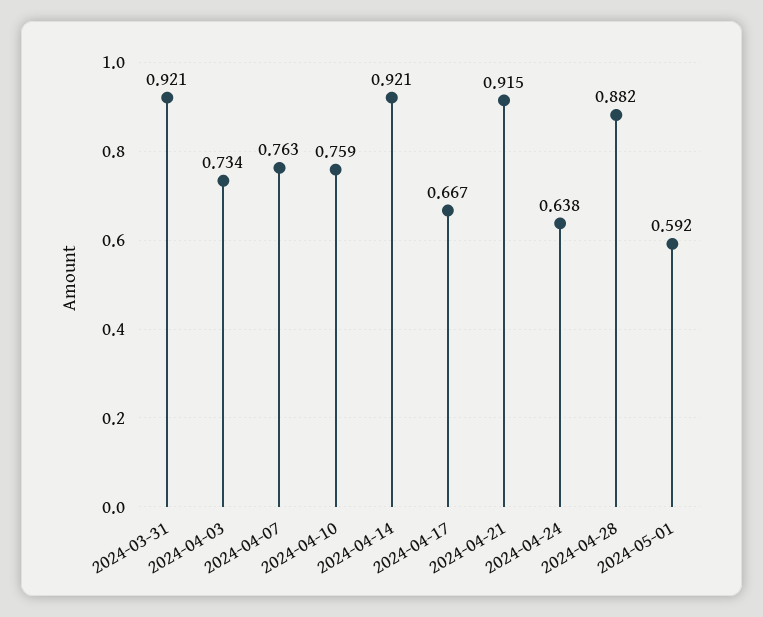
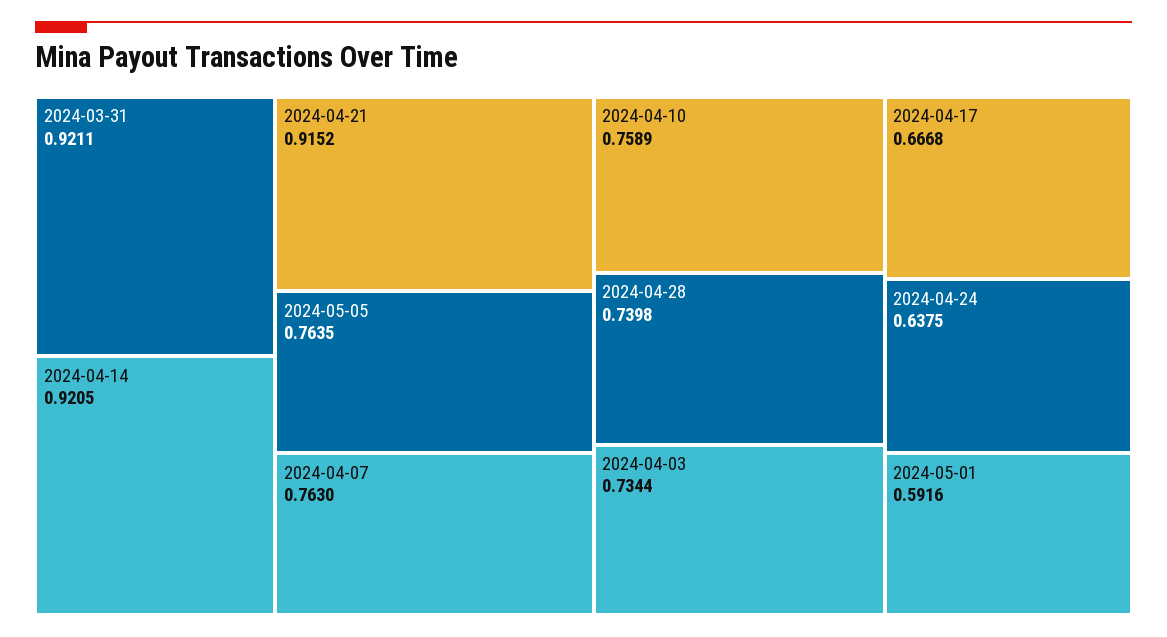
2024-04-28: 0.882 -> 0.7398
2024-05-05: none -> 0.7635

